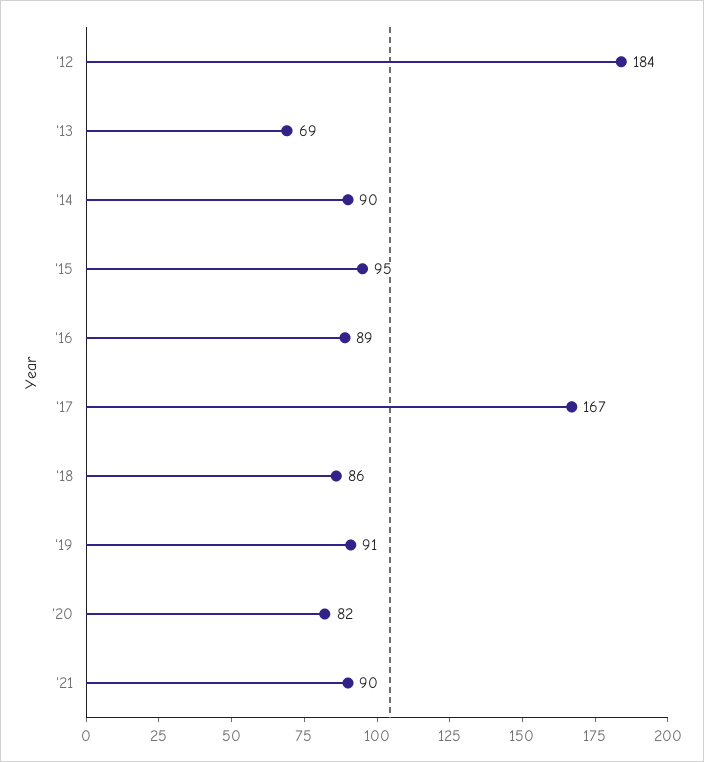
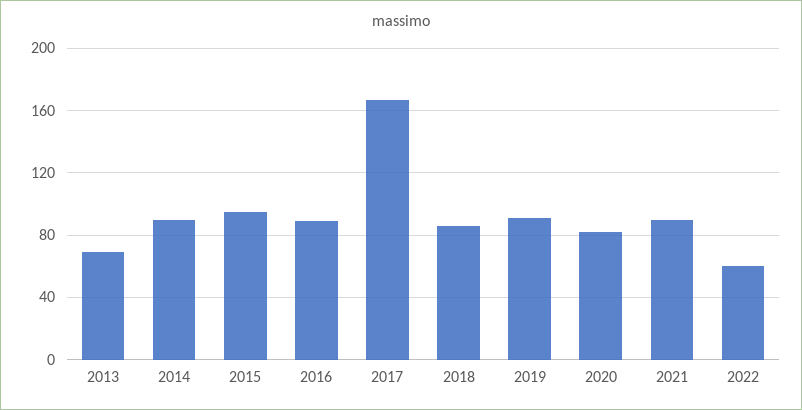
'12: 184 -> none
2022: none -> 60

